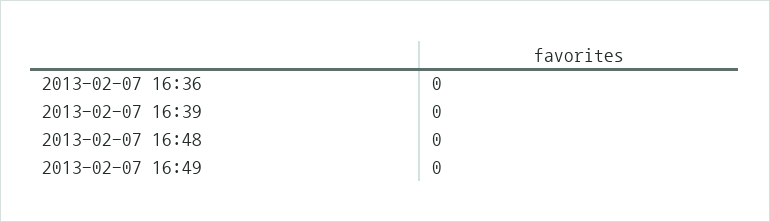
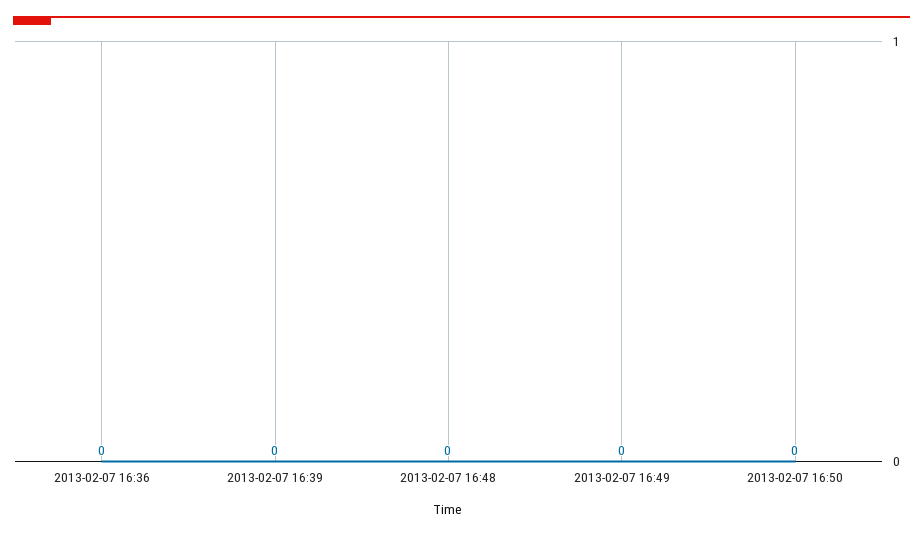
2013-02-07 16:50: none -> 0

